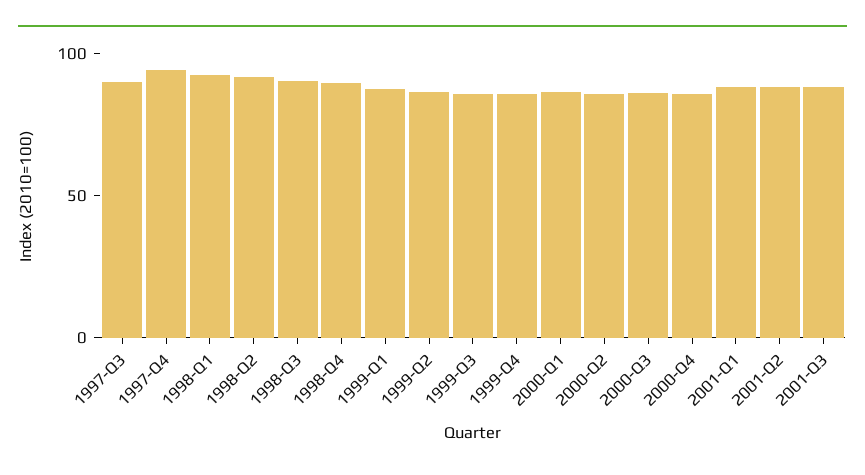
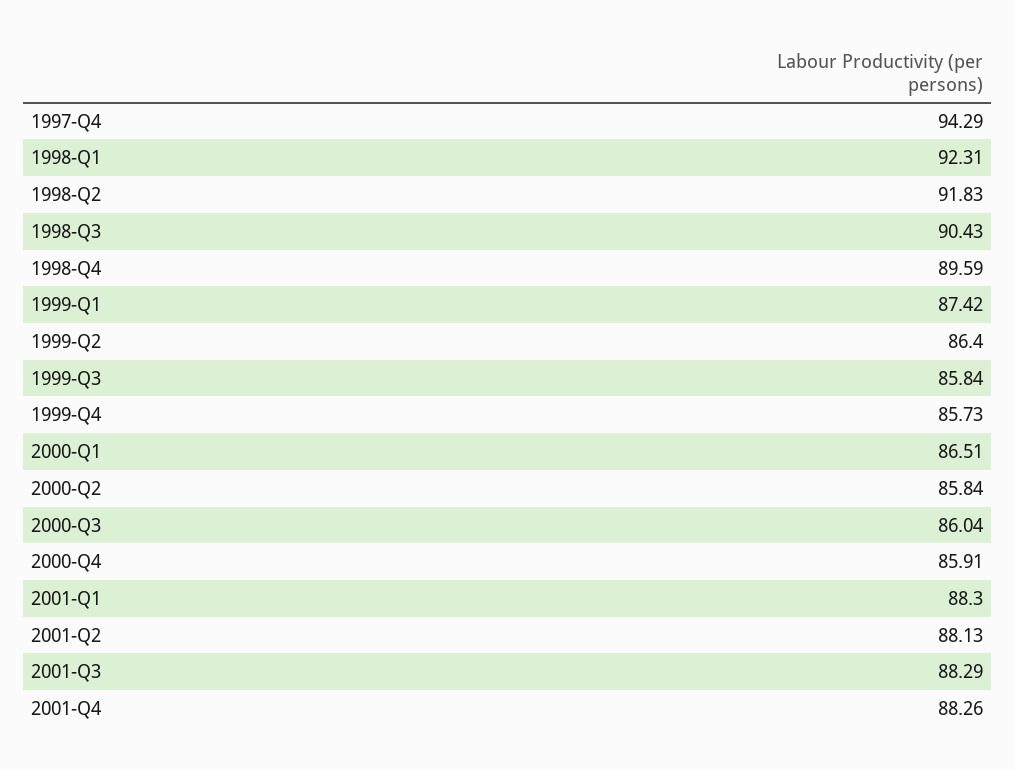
1997-Q3: 90 -> none
2001-Q4: none -> 88.26

